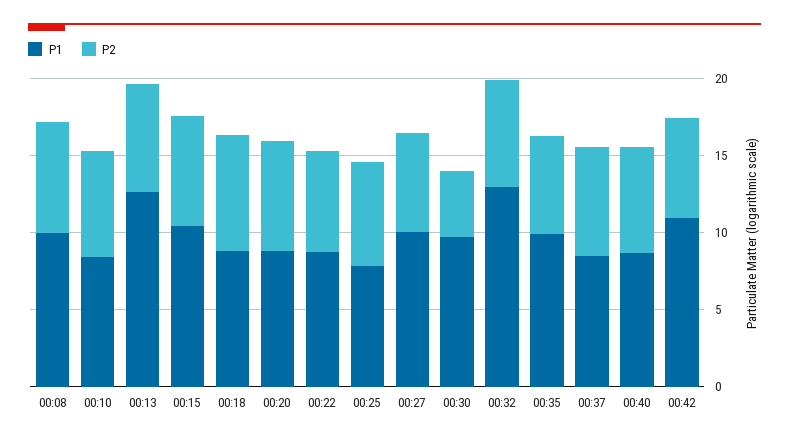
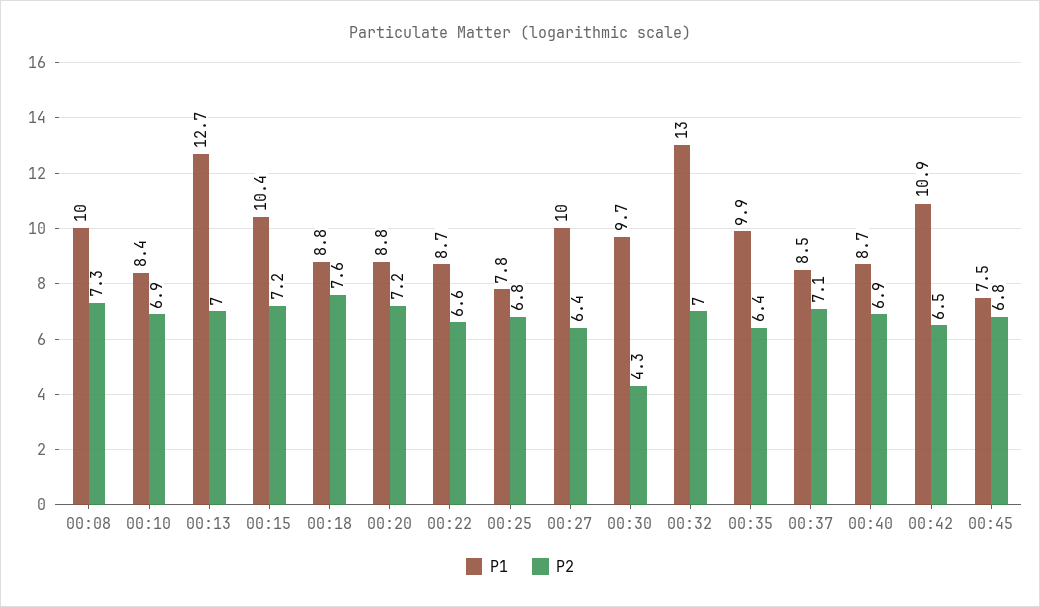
P1, 00:45: none -> 7.5
P2, 00:45: none -> 6.8

